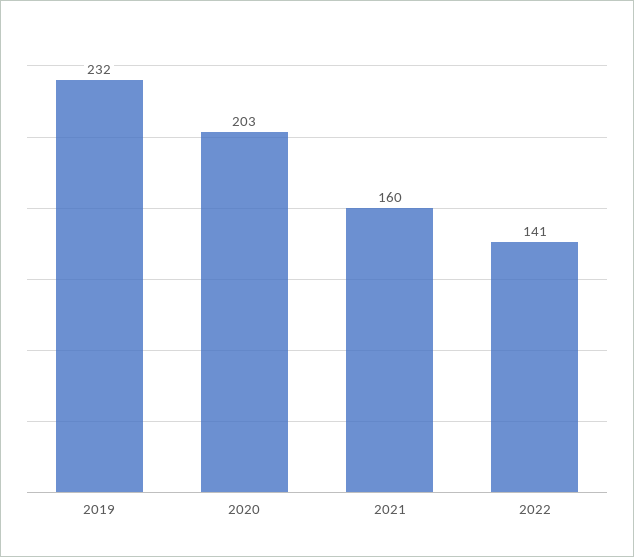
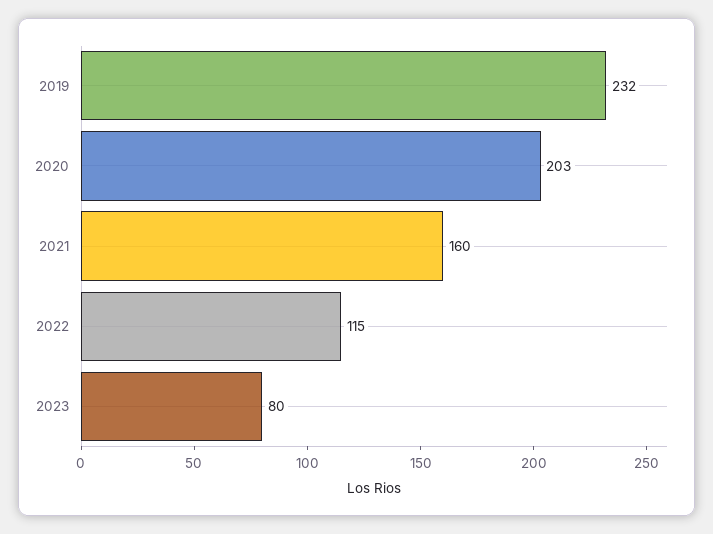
2022: 141 -> 115
2023: none -> 80

